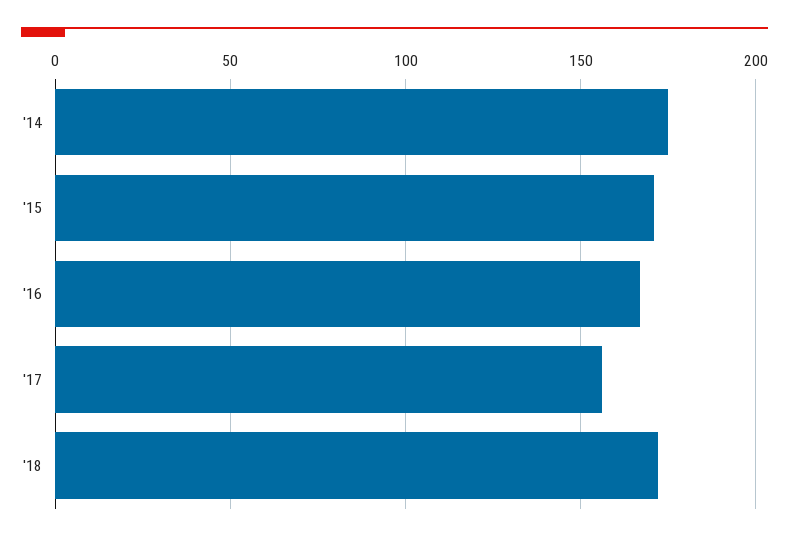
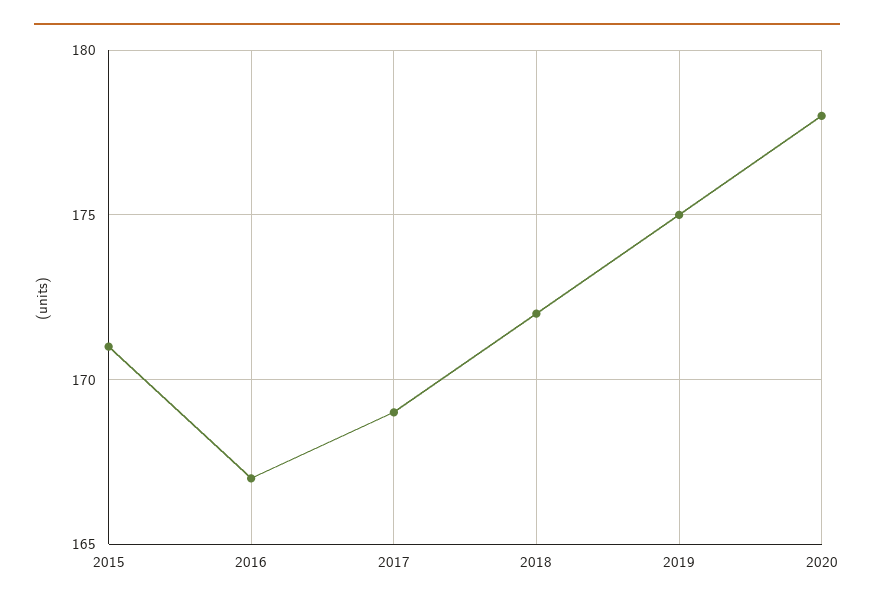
'14: 175 -> none
'17: 155 -> 169
2019: none -> 175
2020: none -> 178

